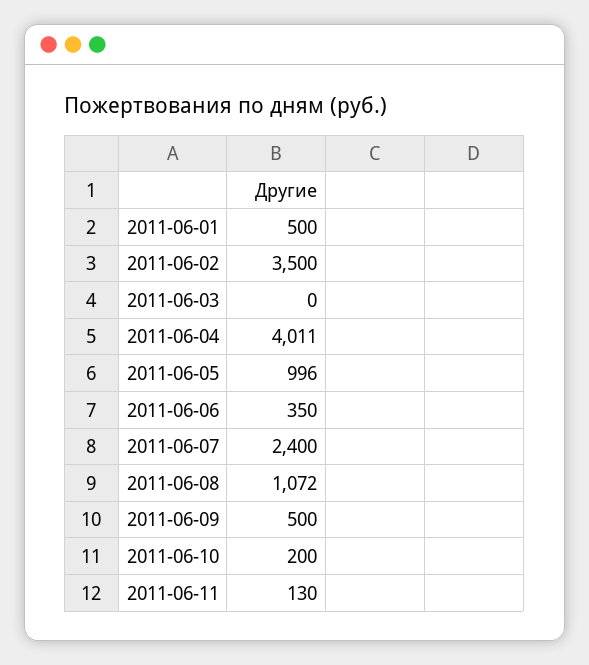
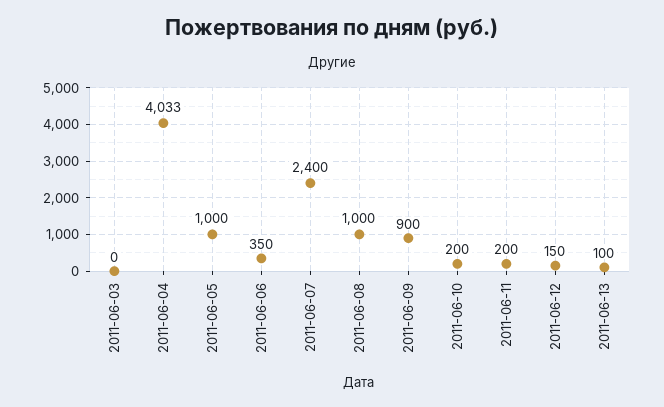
2011-06-01: 500 -> none
2011-06-02: 3500 -> none
2011-06-04: 4011 -> 4033
2011-06-05: 996 -> 1000
2011-06-08: 1072 -> 1000
2011-06-09: 500 -> 900
2011-06-11: 130 -> 200
2011-06-12: none -> 150
2011-06-13: none -> 100

